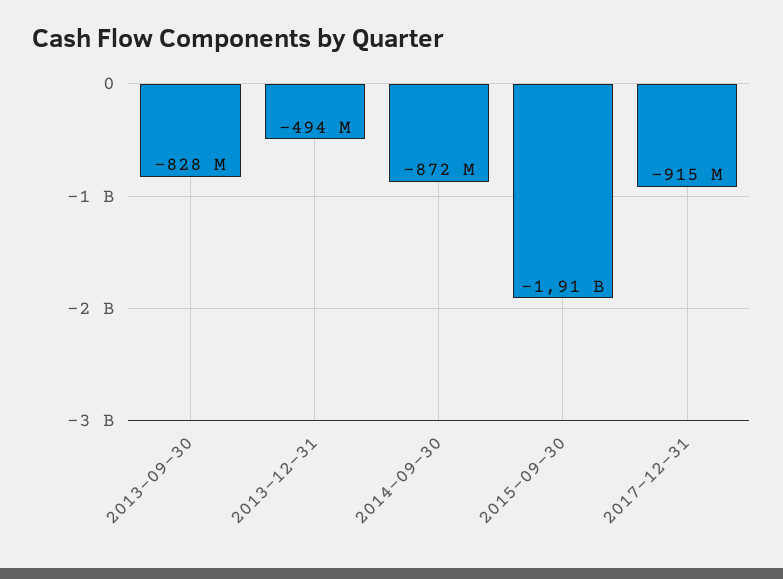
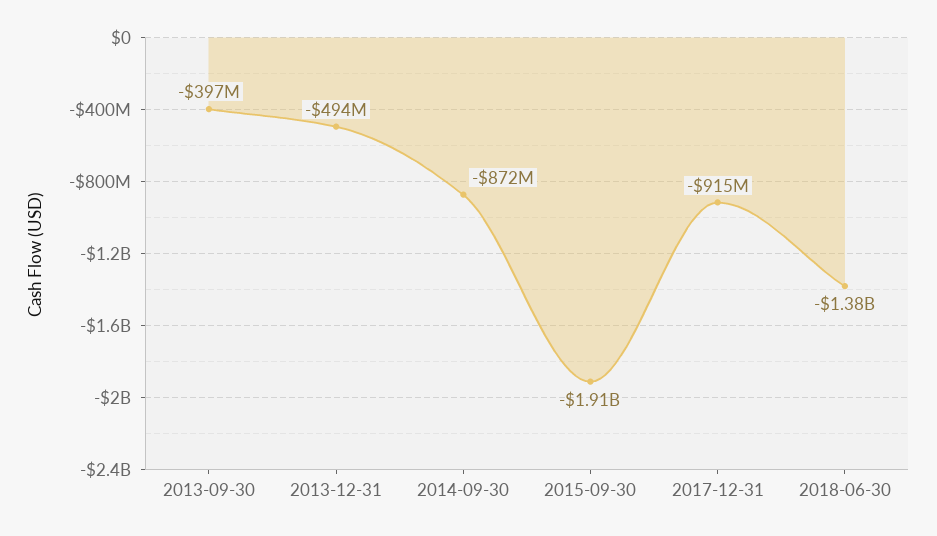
2013-09-30: -828000000 -> -397000000
2018-06-30: none -> -1380000000

